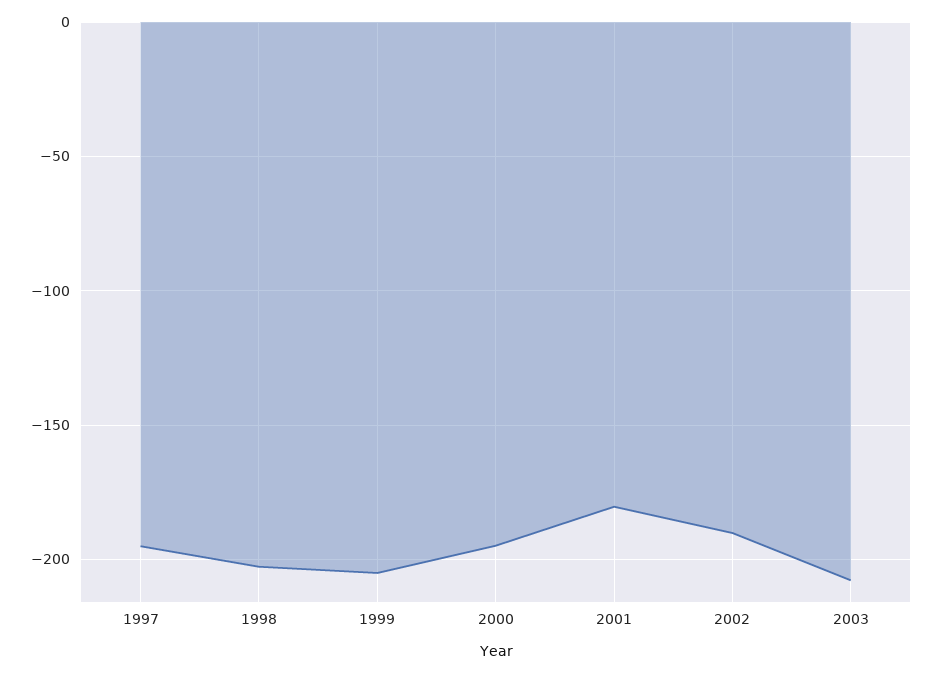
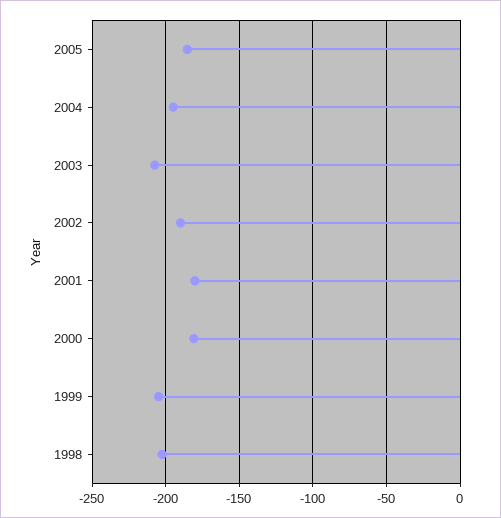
1997: -195 -> none
2000: -195 -> -180
2005: none -> -185
2004: none -> -195

